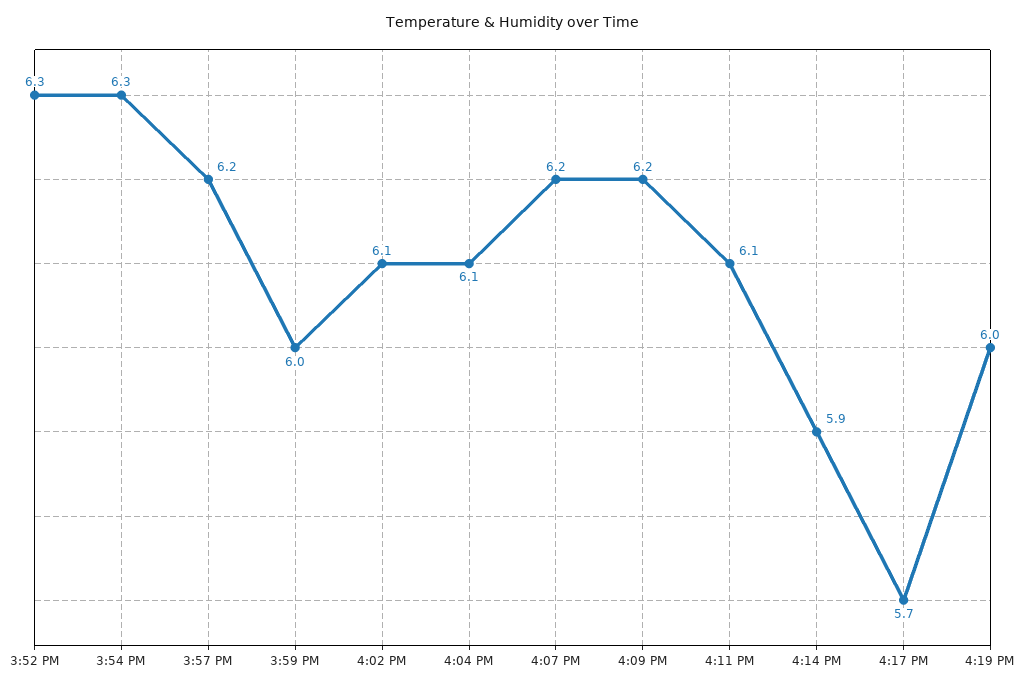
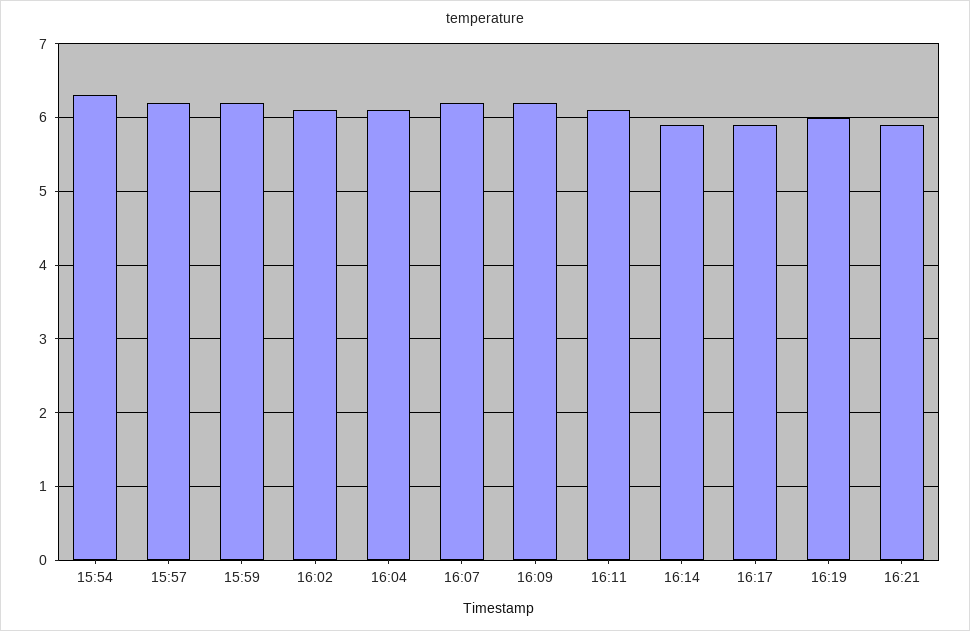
3:52 PM: 6.3 -> none
3:59 PM: 6 -> 6.2
4:17 PM: 5.7 -> 5.9
16:21: none -> 5.9

